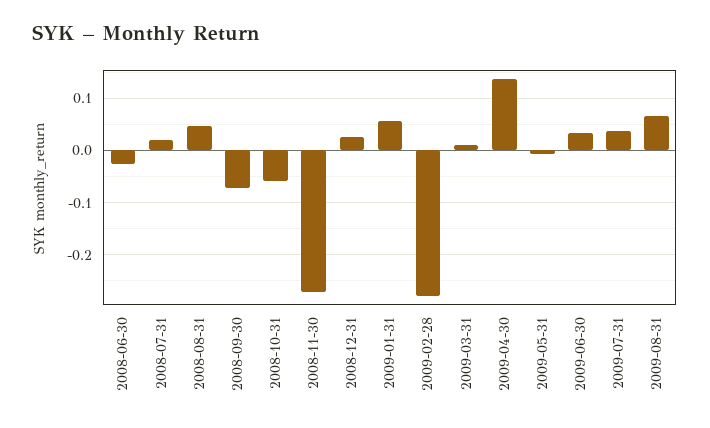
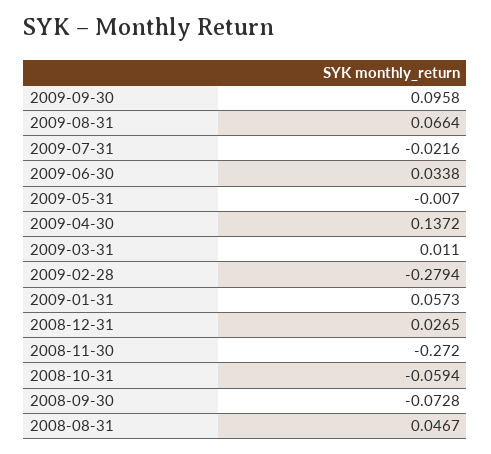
2008-06-30: -0.02 -> none
2008-07-31: 0.02 -> none
2009-07-31: 0.04 -> -0.0216
2009-09-30: none -> 0.0958

